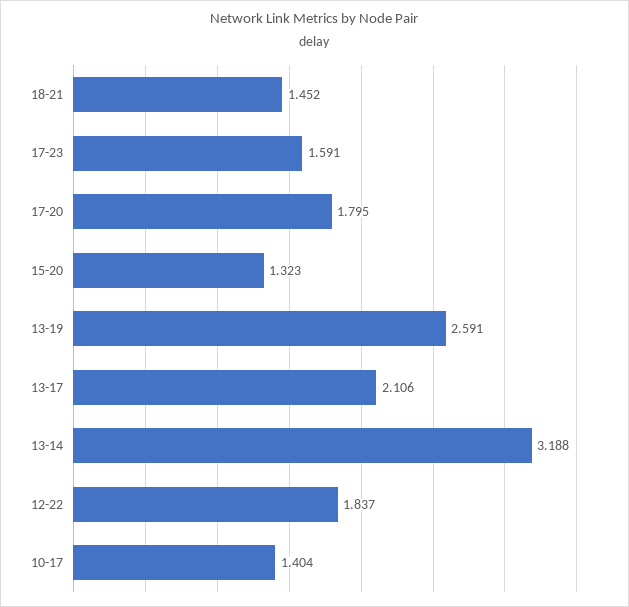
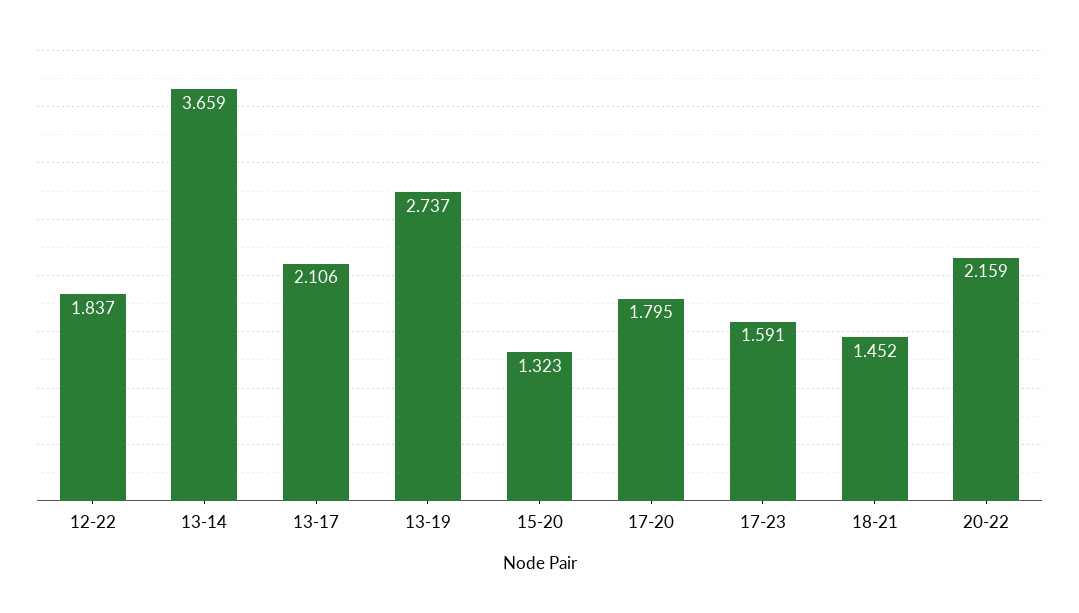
13-19: 2.591 -> 2.737
13-14: 3.188 -> 3.659
10-17: 1.404 -> none
20-22: none -> 2.159

